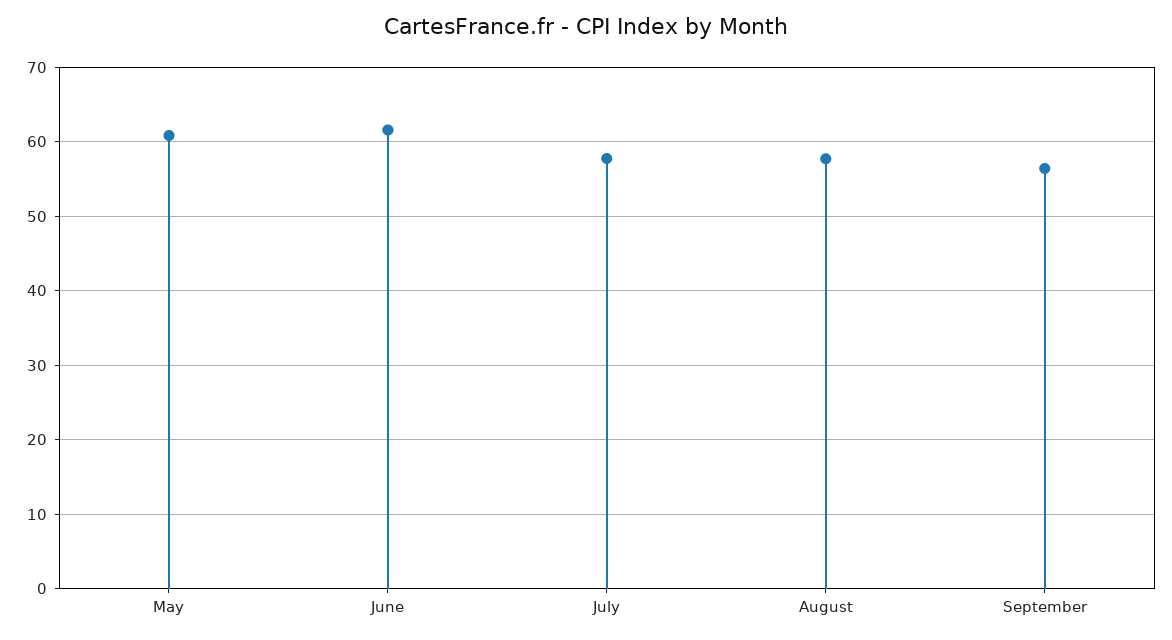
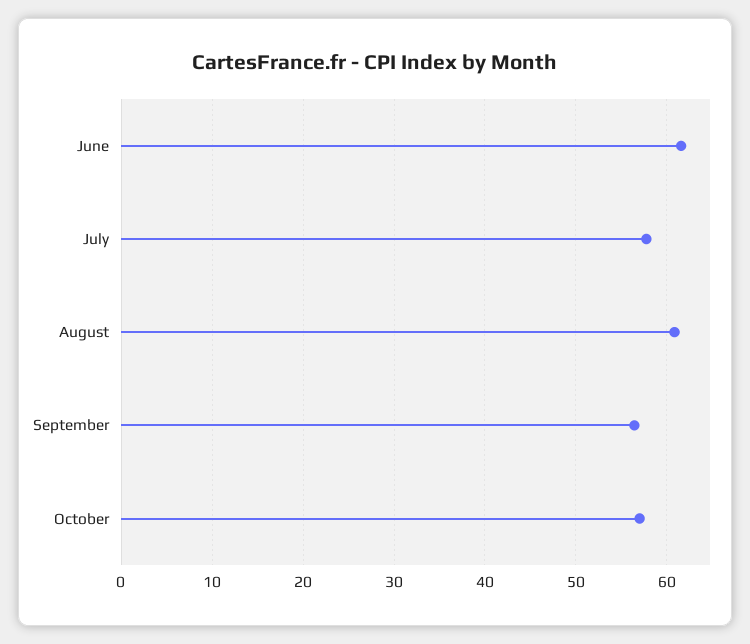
May: 61 -> none
August: 58 -> 61
October: none -> 57

